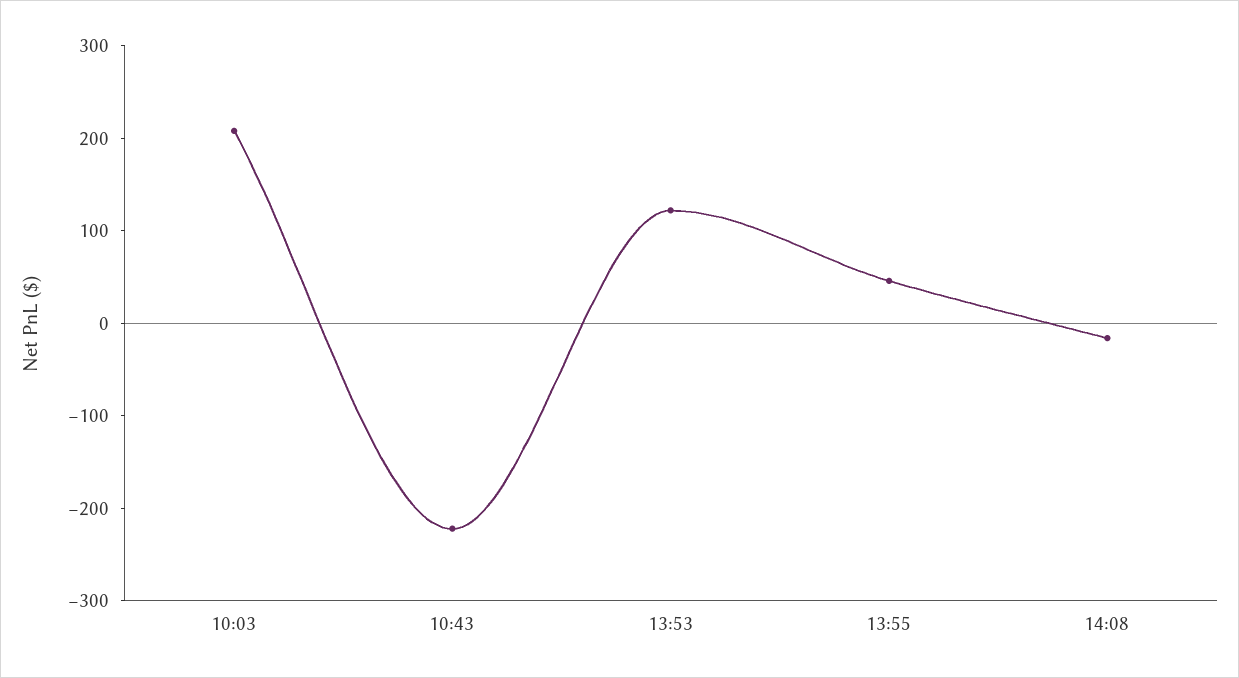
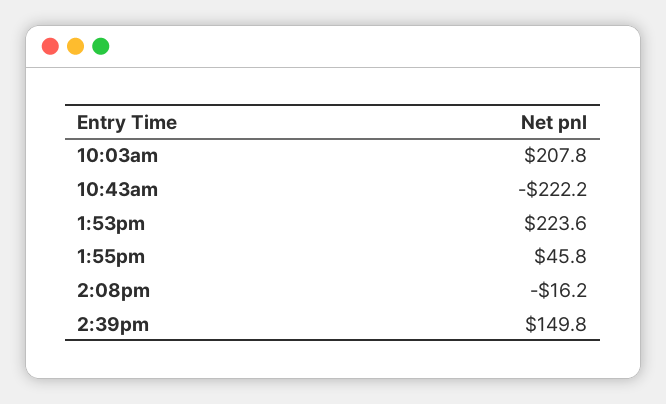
13:53: 120 -> 223.6
2:39pm: none -> 149.8

